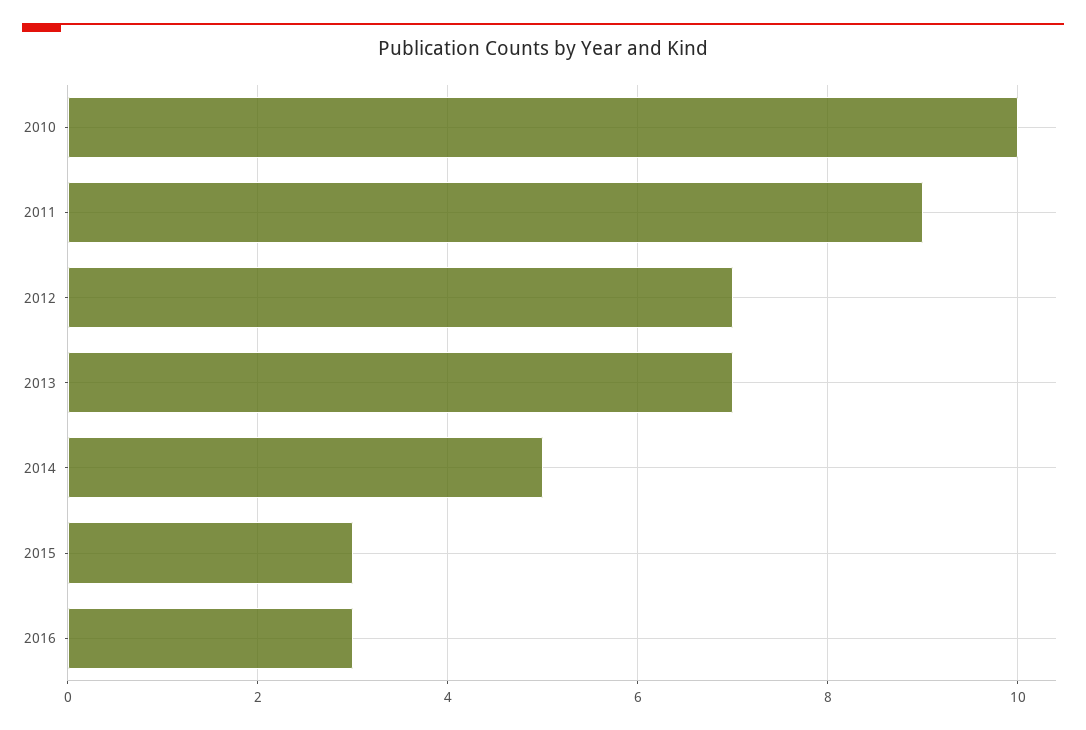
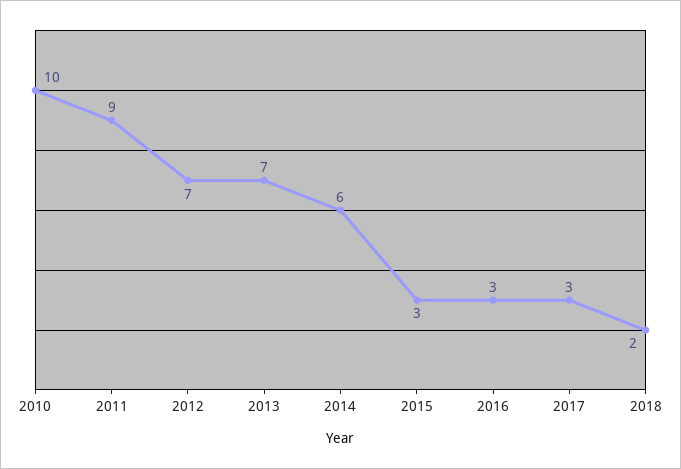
2014: 5 -> 6
2017: none -> 3
2018: none -> 2

